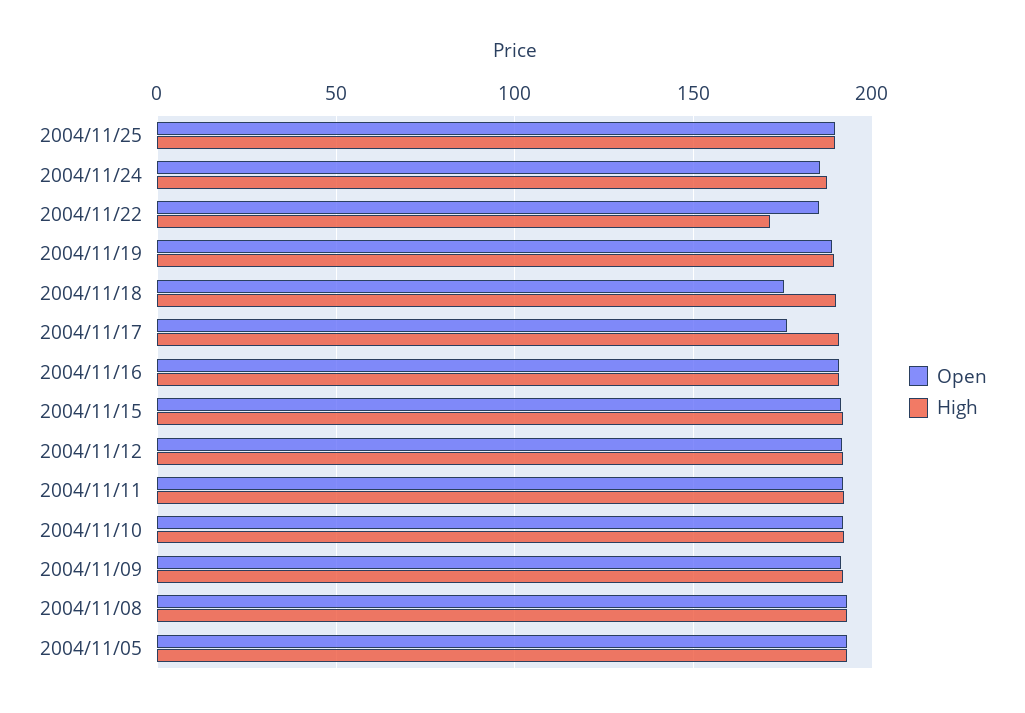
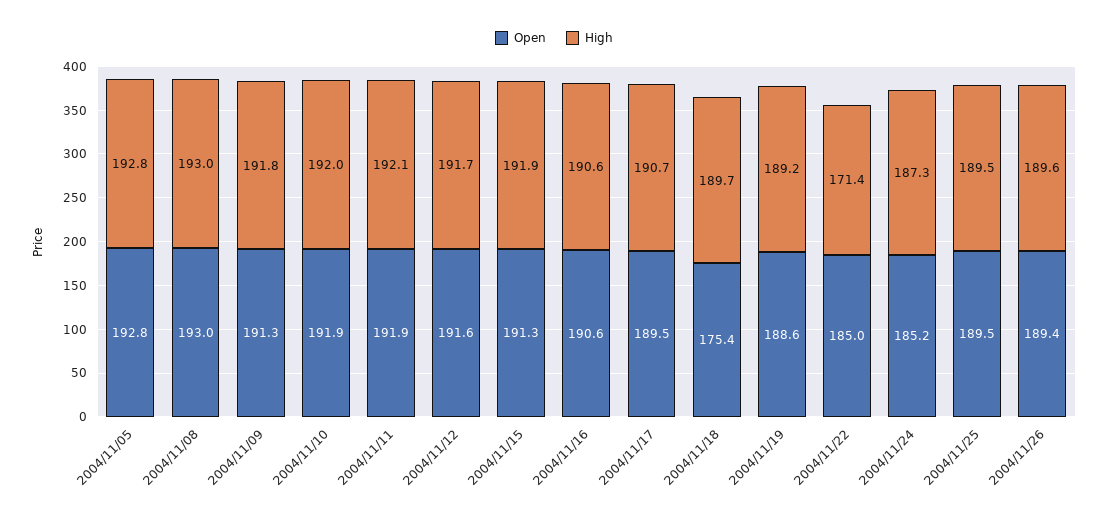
Open, 2004/11/17: 175 -> 189.5
Open, 2004/11/26: none -> 189.4
High, 2004/11/26: none -> 189.6

